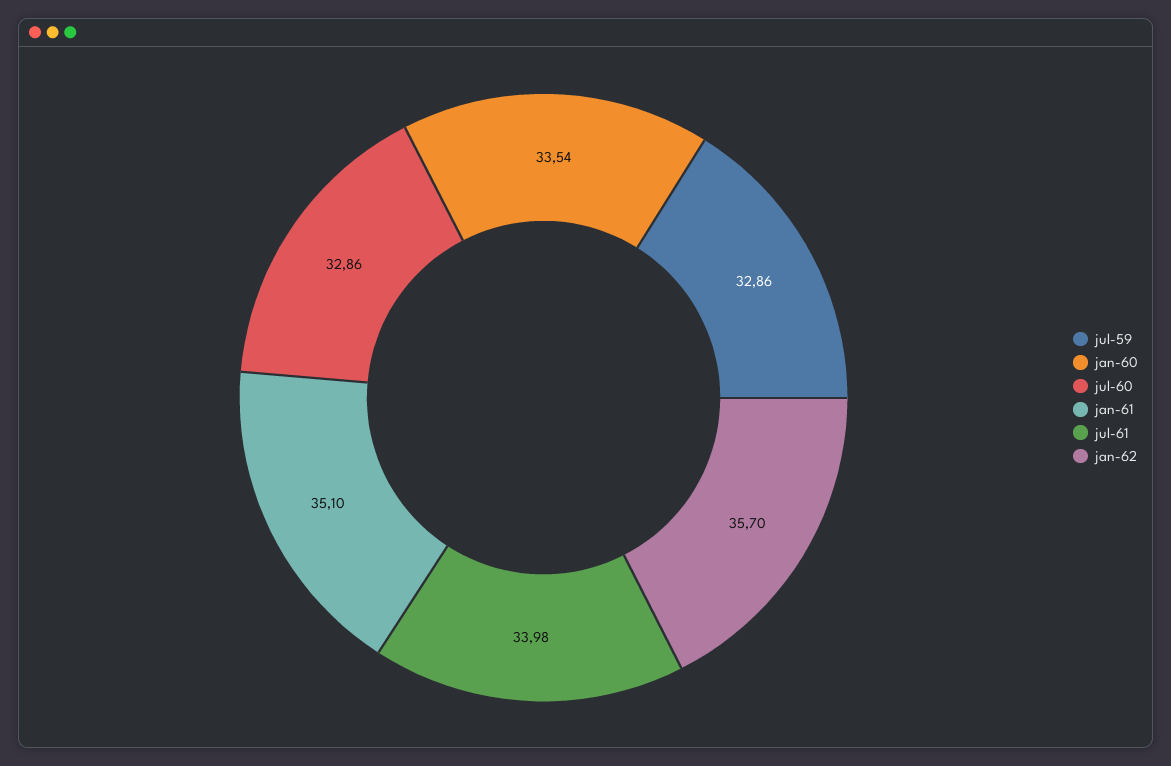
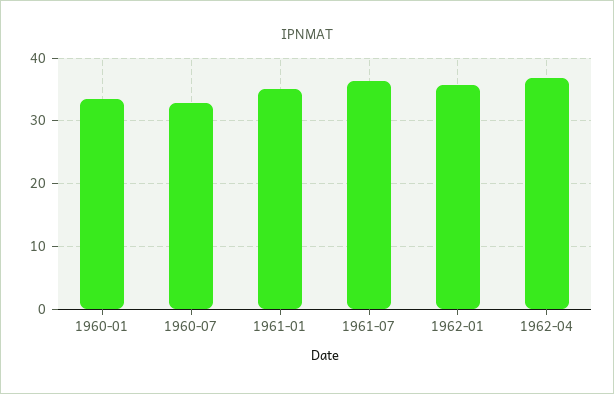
jul-59: 32.86 -> none
jul-61: 33.98 -> 36
1962-04: none -> 37

